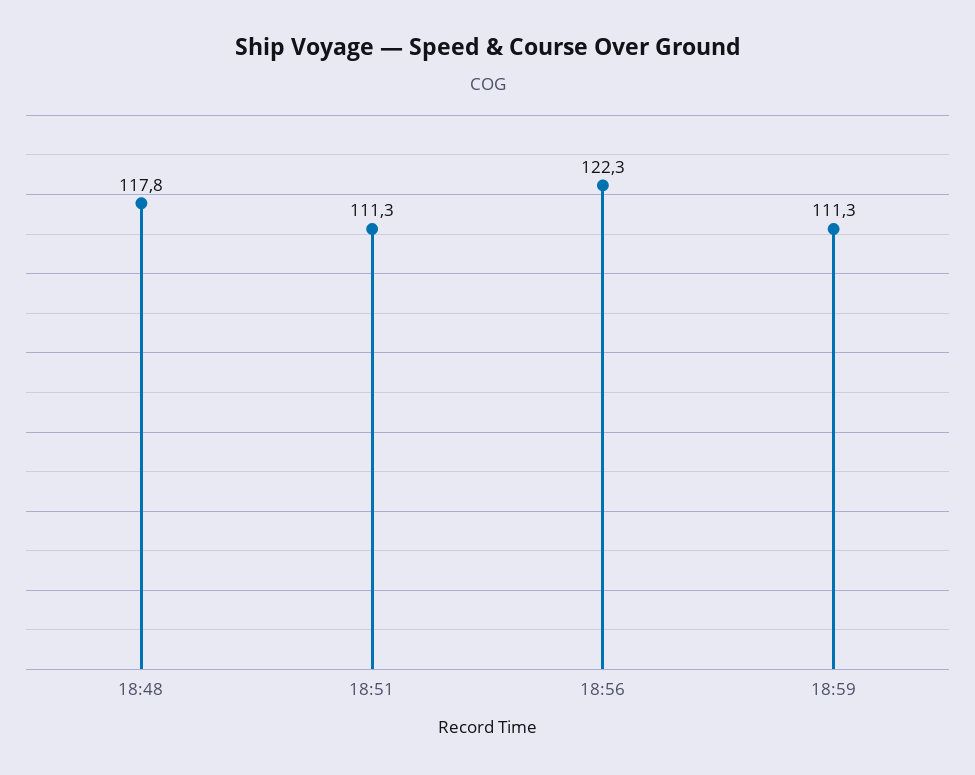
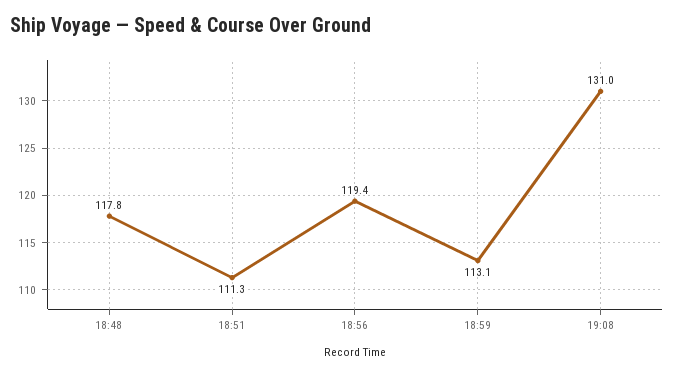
18:56: 122.3 -> 119.4
18:59: 111.3 -> 113.1
19:08: none -> 131

